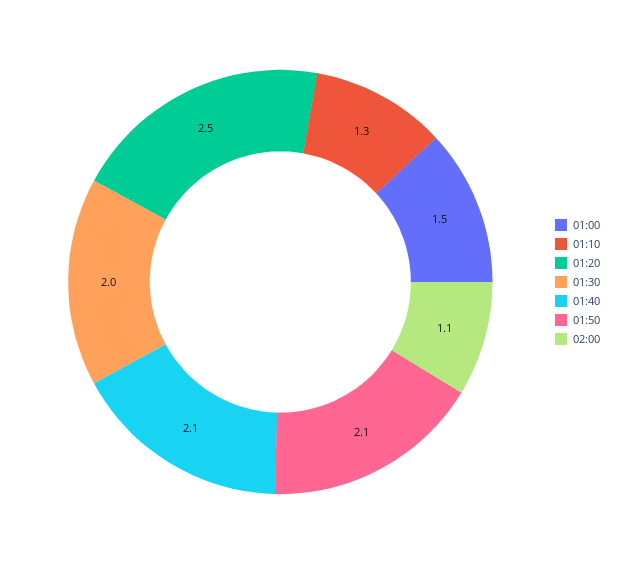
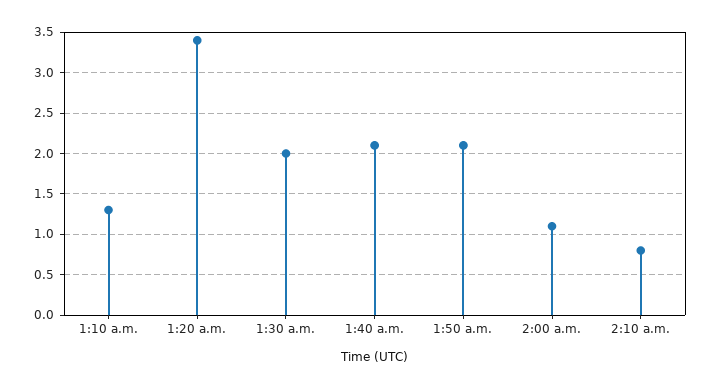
01:00: 1.5 -> none
01:20: 2.5 -> 3.4
2:10 a.m.: none -> 0.8

